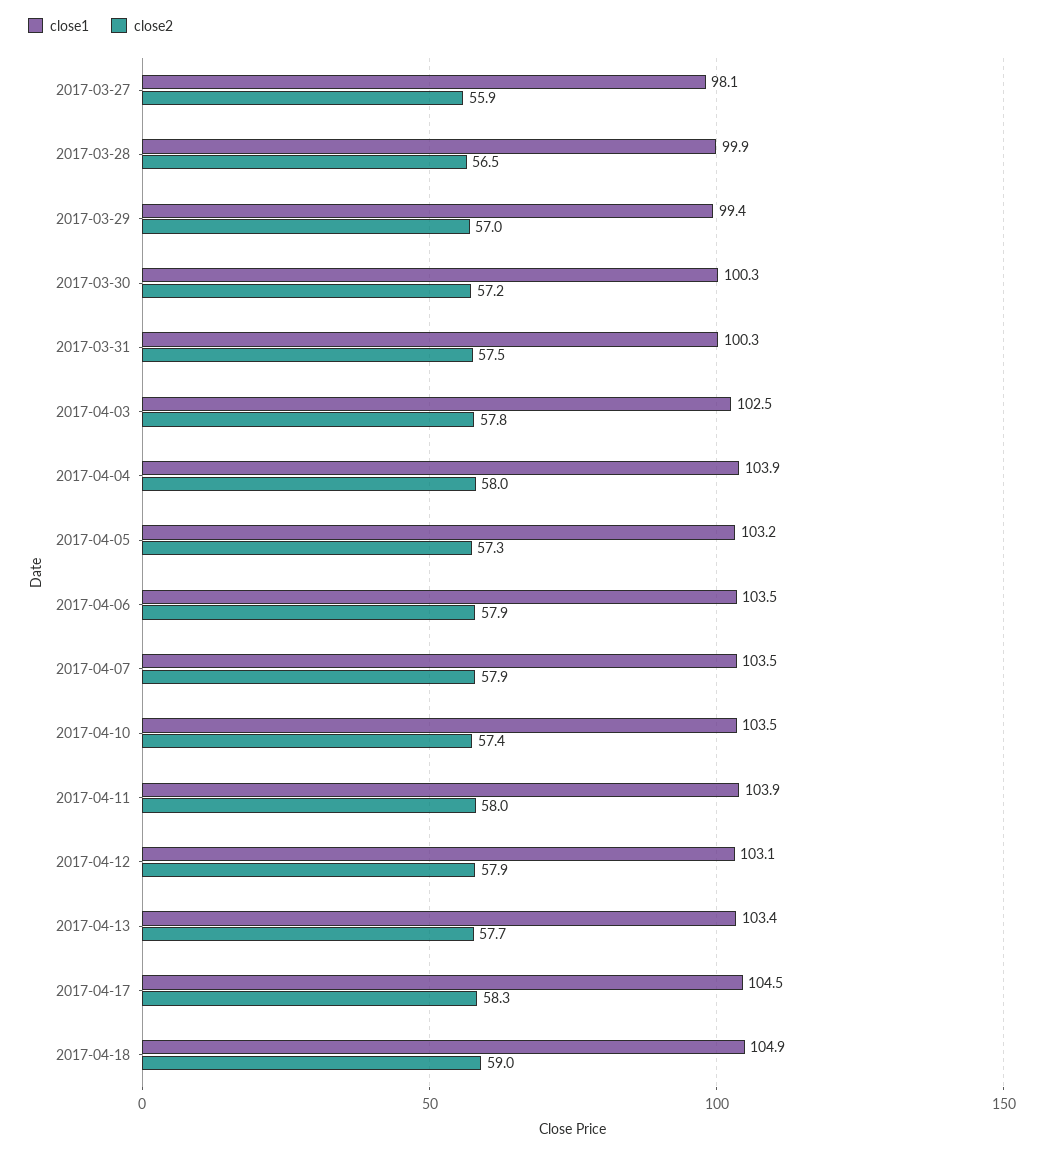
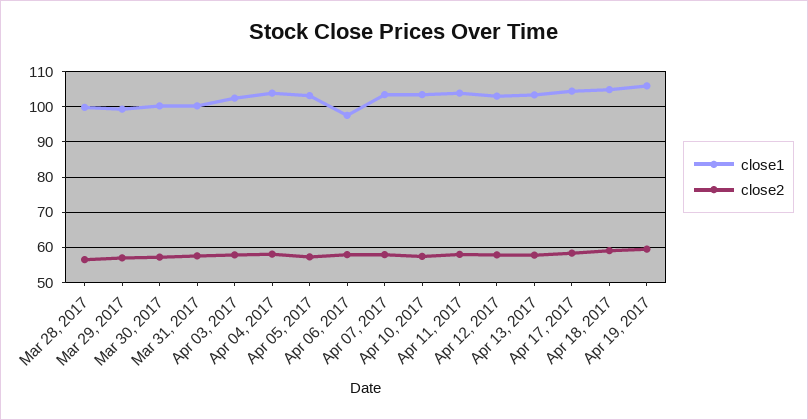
close1, 2017-03-27: 98.1 -> none
close2, 2017-03-27: 55.9 -> none
close1, 2017-04-06: 103.5 -> 98
close1, Apr 19, 2017: none -> 106
close2, Apr 19, 2017: none -> 60

